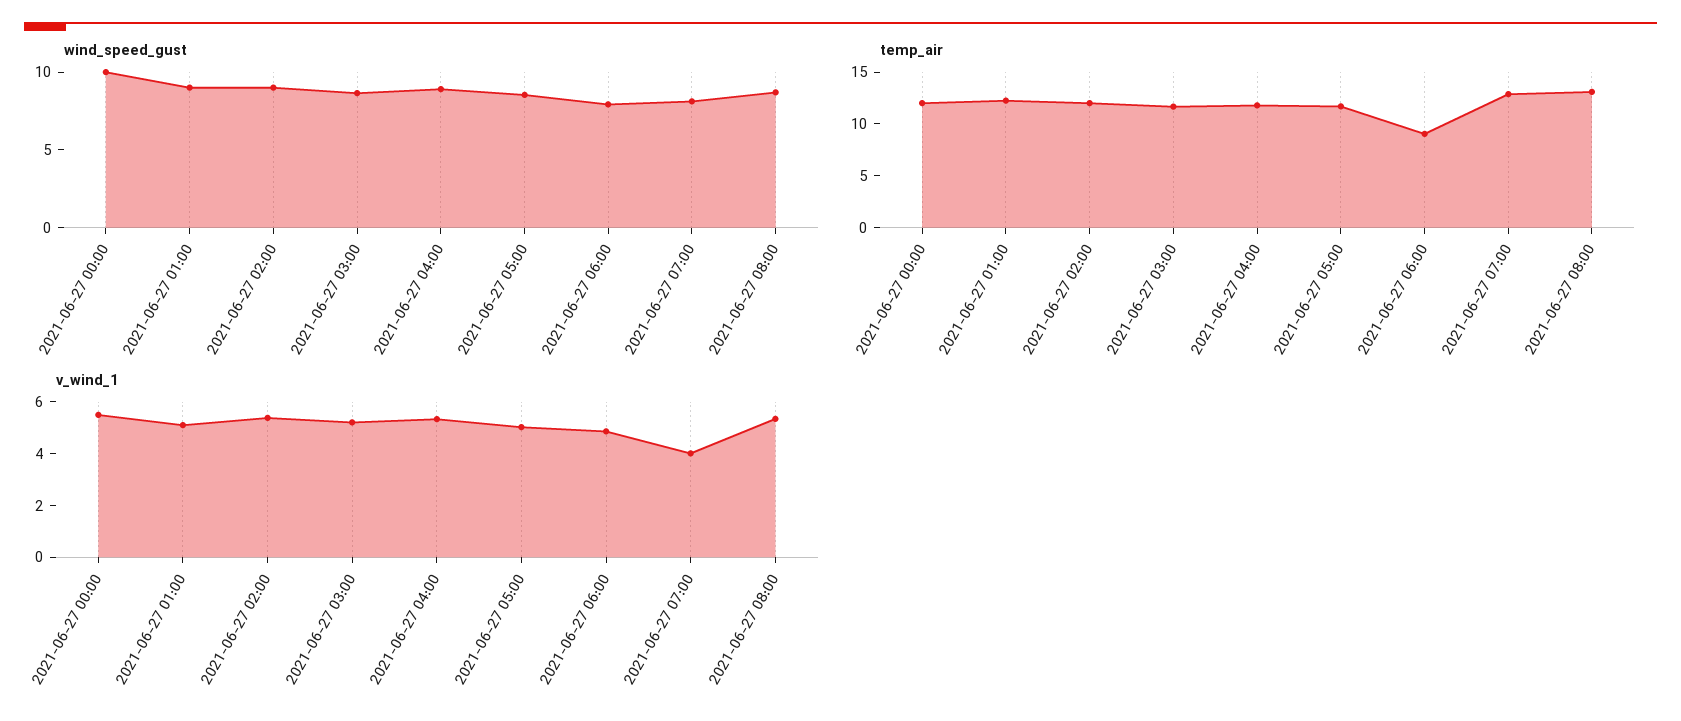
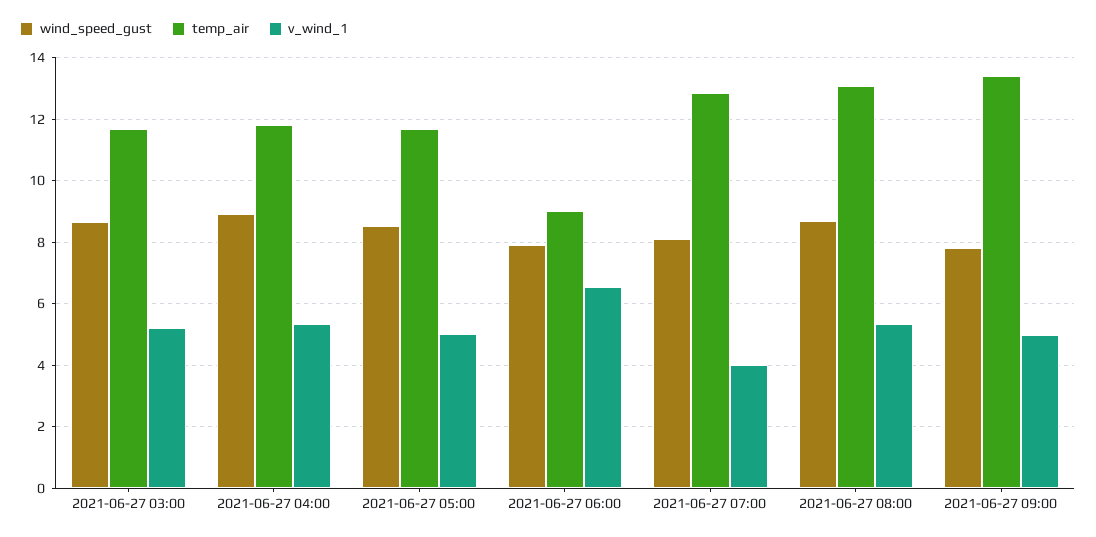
wind_speed_gust, 2021-06-27 00:00: 10 -> none
wind_speed_gust, 2021-06-27 01:00: 9 -> none
wind_speed_gust, 2021-06-27 02:00: 9 -> none
temp_air, 2021-06-27 00:00: 12 -> none
temp_air, 2021-06-27 01:00: 12 -> none
temp_air, 2021-06-27 02:00: 12 -> none
v_wind_1, 2021-06-27 00:00: 5.5 -> none
v_wind_1, 2021-06-27 01:00: 5 -> none
v_wind_1, 2021-06-27 02:00: 5.5 -> none
v_wind_1, 2021-06-27 06:00: 5 -> 6.6
wind_speed_gust, 2021-06-27 09:00: none -> 7.8
temp_air, 2021-06-27 09:00: none -> 13.4
v_wind_1, 2021-06-27 09:00: none -> 5

